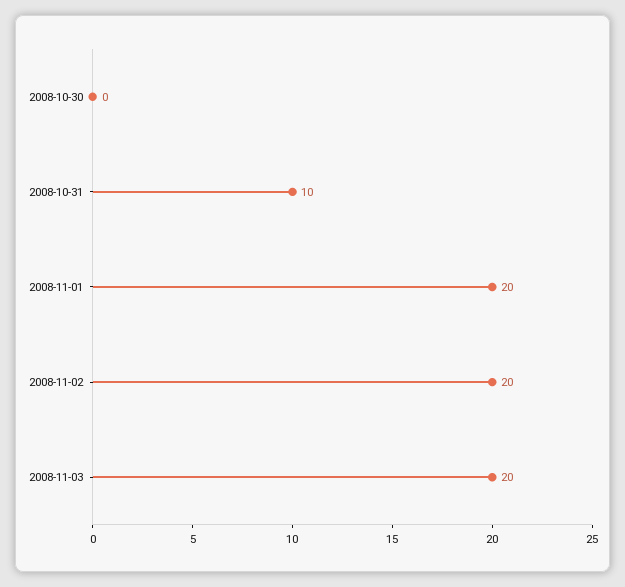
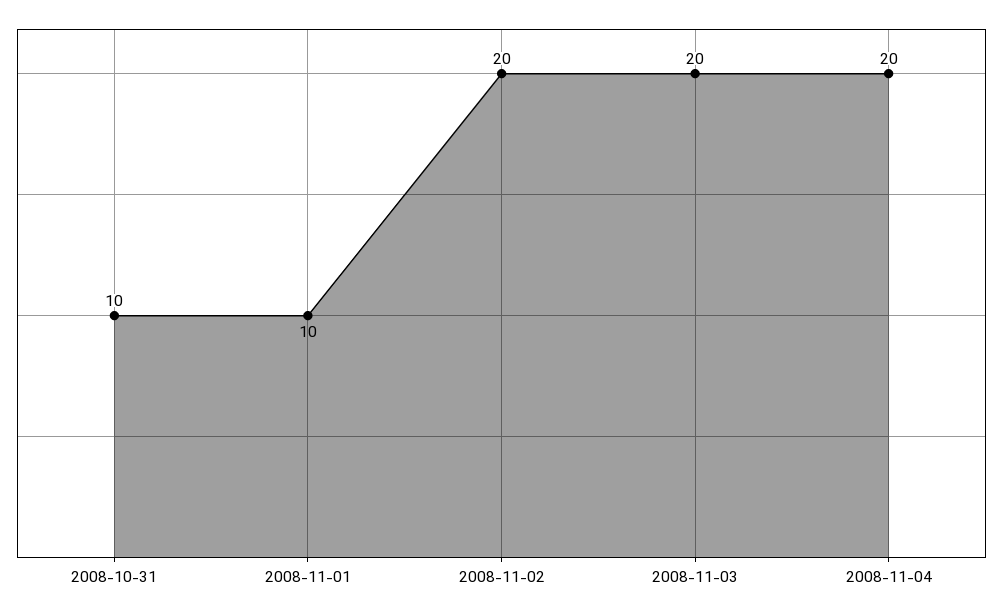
2008-10-30: 0 -> none
2008-11-01: 20 -> 10
2008-11-04: none -> 20

